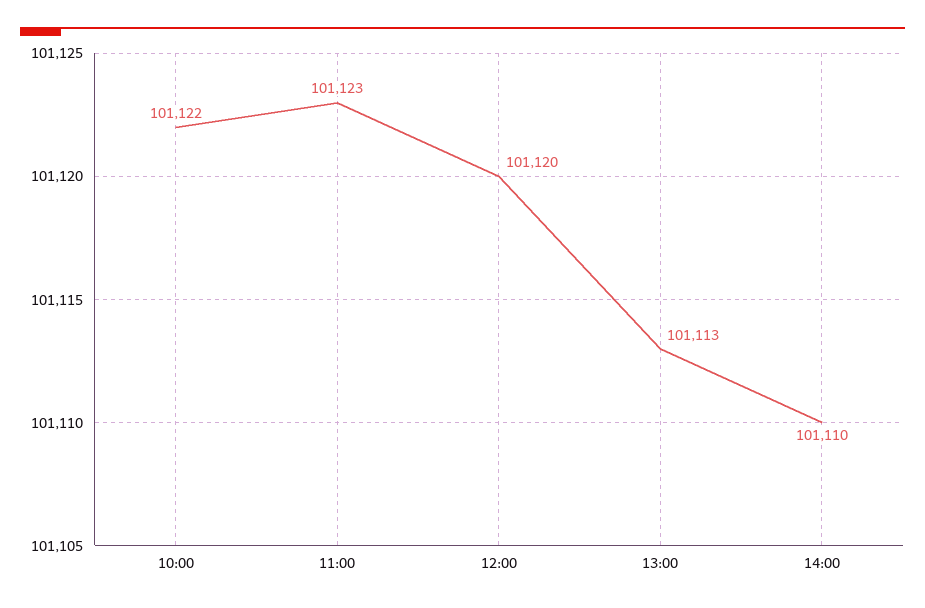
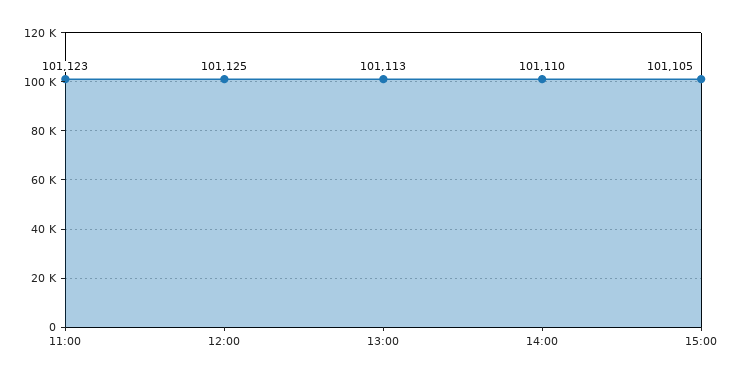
10:00: 101122 -> none
12:00: 101120 -> 101125
15:00: none -> 101105

